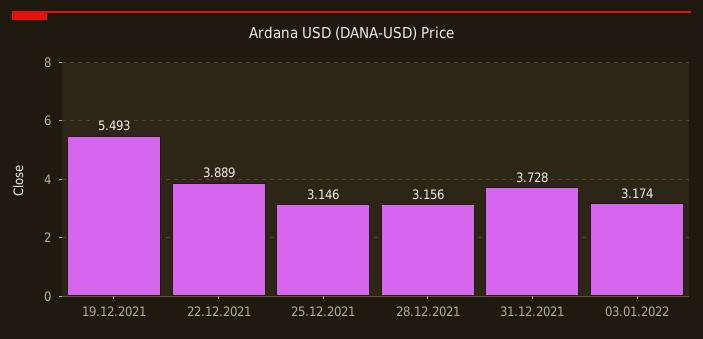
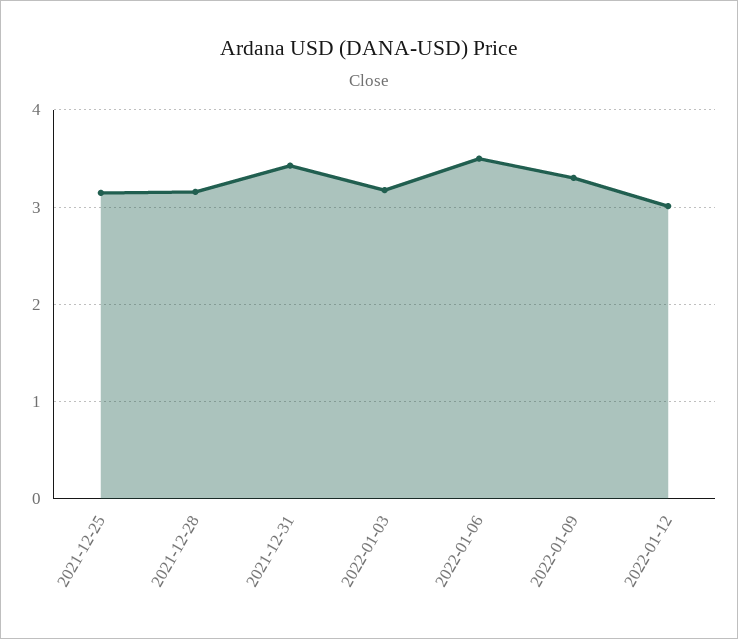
19.12.2021: 5.493 -> none
22.12.2021: 3.889 -> none
31.12.2021: 3.728 -> 3.4
2022-01-06: none -> 3.5
2022-01-09: none -> 3.3
2022-01-12: none -> 3

